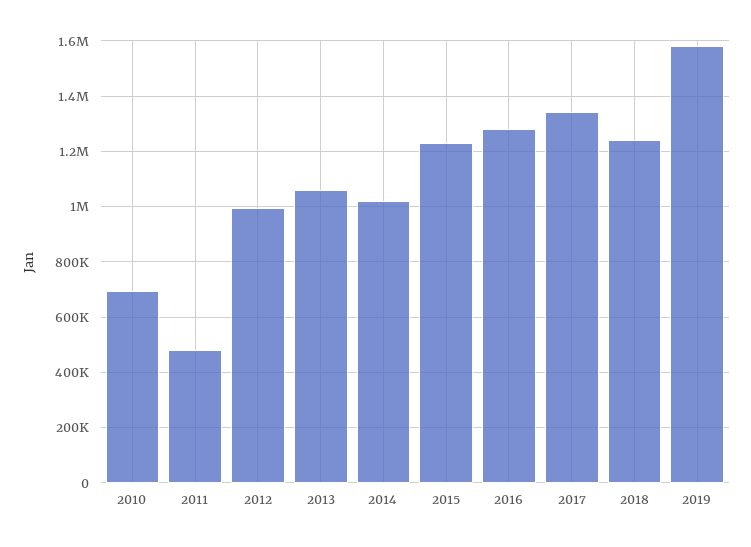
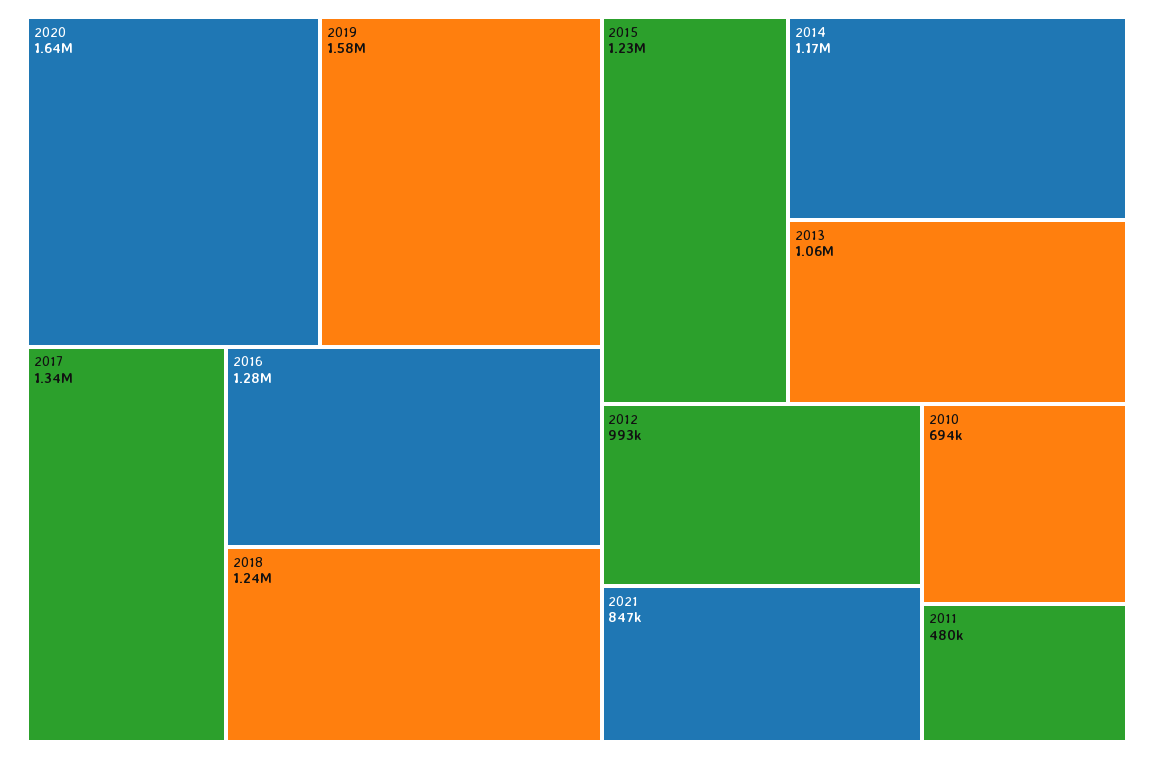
2014: 1025000 -> 1170000
2020: none -> 1640000
2021: none -> 847000

